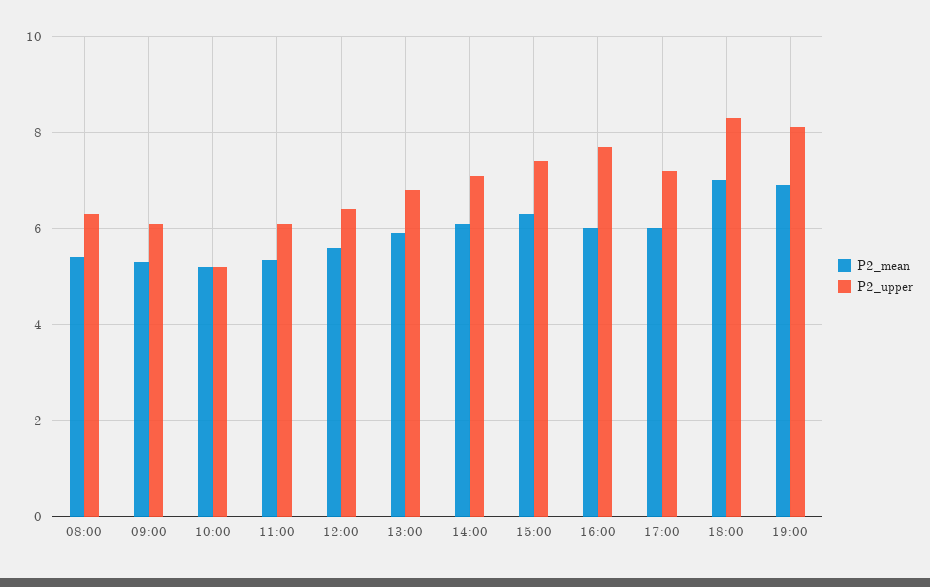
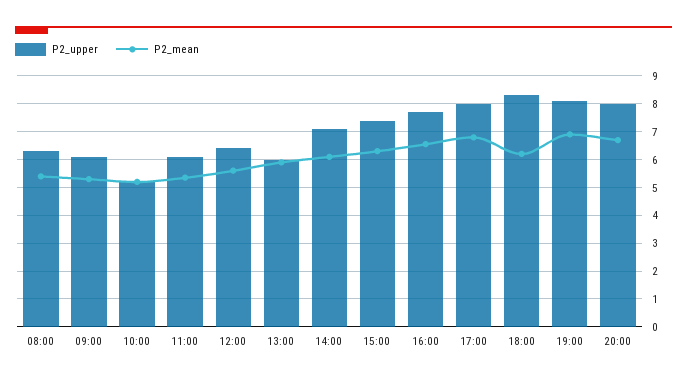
P2_upper, 13:00: 6.8 -> 6
P2_mean, 16:00: 6 -> 6.5
P2_mean, 17:00: 6 -> 6.75
P2_upper, 17:00: 7.2 -> 8
P2_mean, 18:00: 7 -> 6.25
P2_upper, 20:00: none -> 8
P2_mean, 20:00: none -> 6.75

